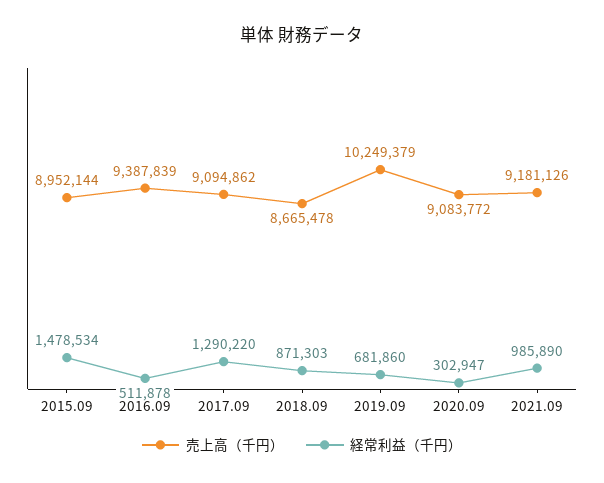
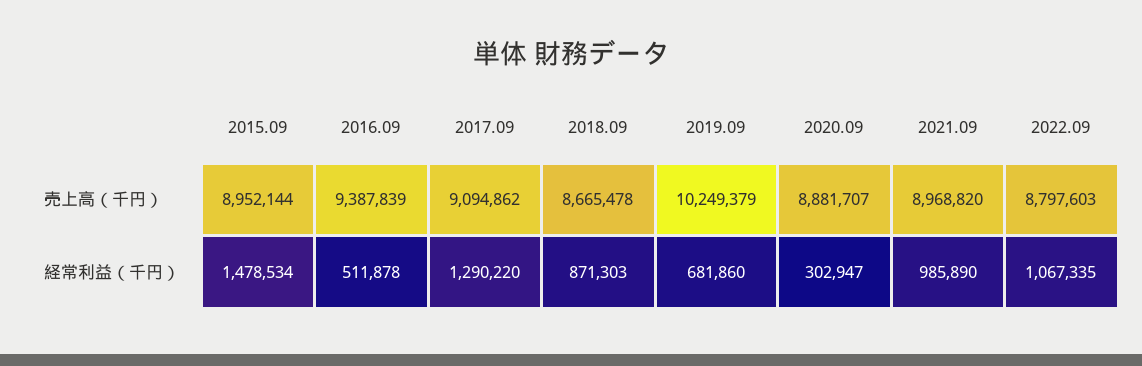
売上高（千円）, 2020.09: 9083772 -> 8881707
売上高（千円）, 2021.09: 9181126 -> 8968820
売上高（千円）, 2022.09: none -> 8797603
経常利益（千円）, 2022.09: none -> 1067335

